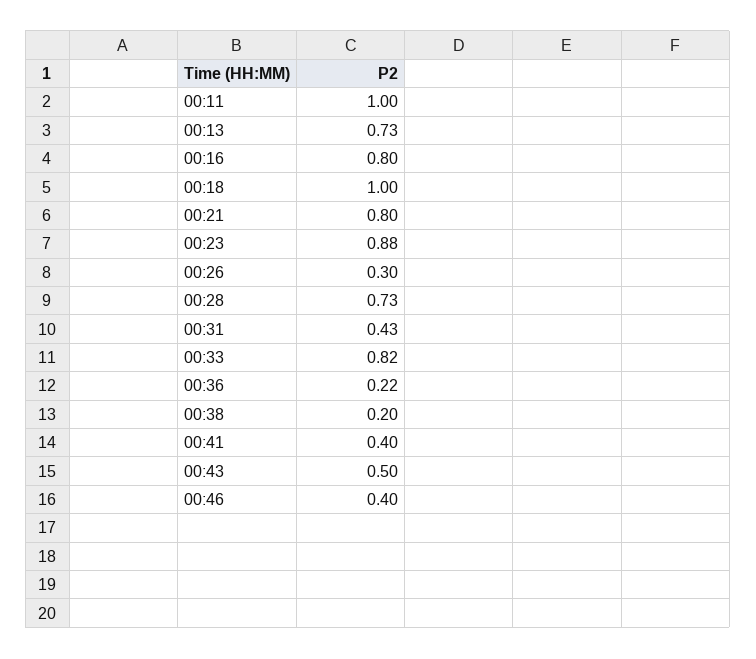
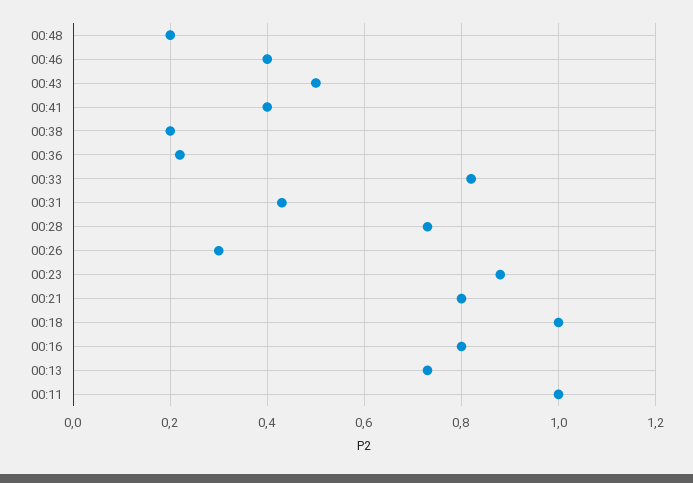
00:48: none -> 0.2

